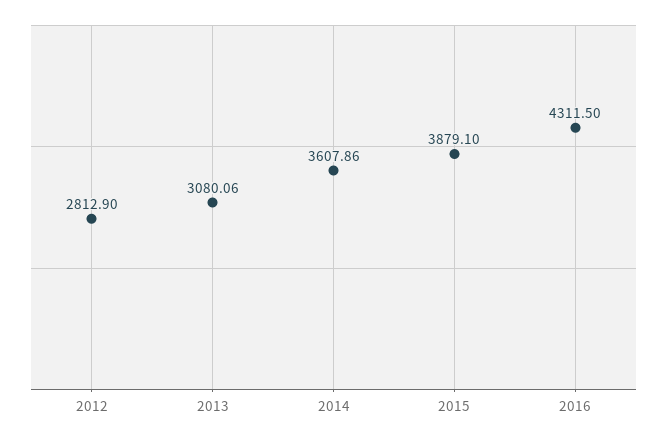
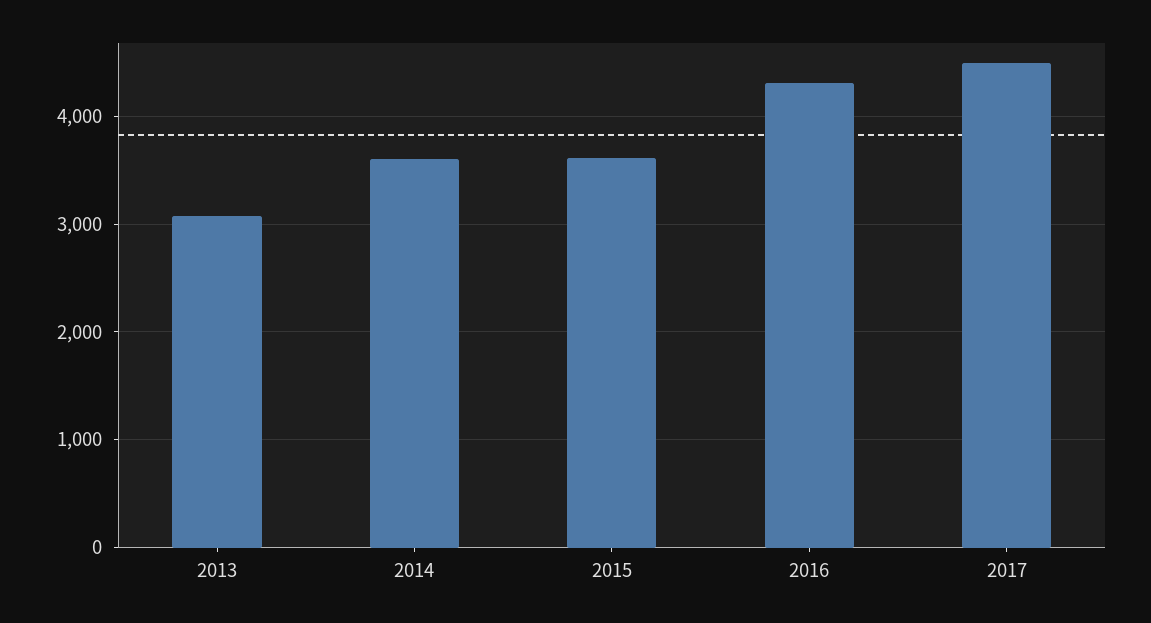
2012: 2812.9 -> none
2015: 3879.1 -> 3600
2017: none -> 4500

